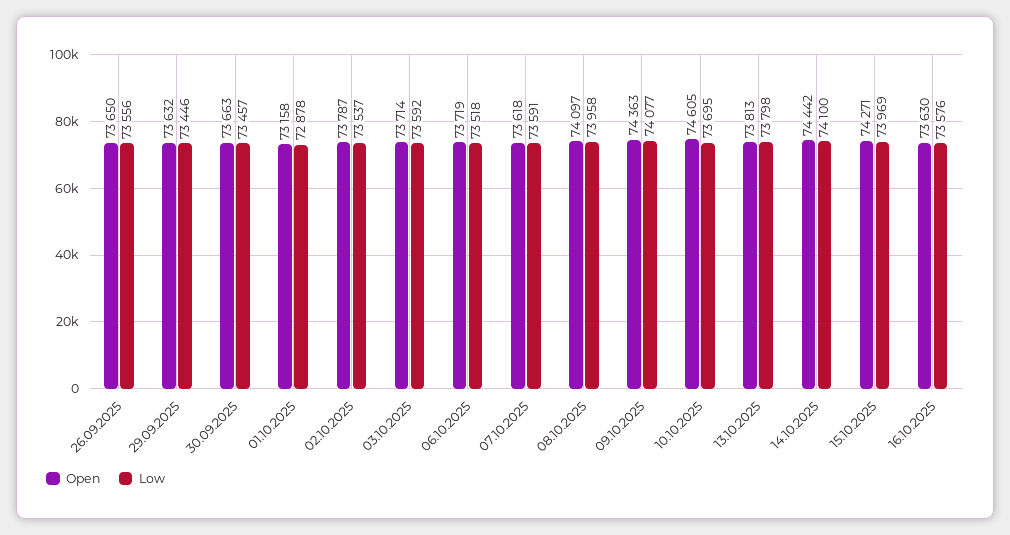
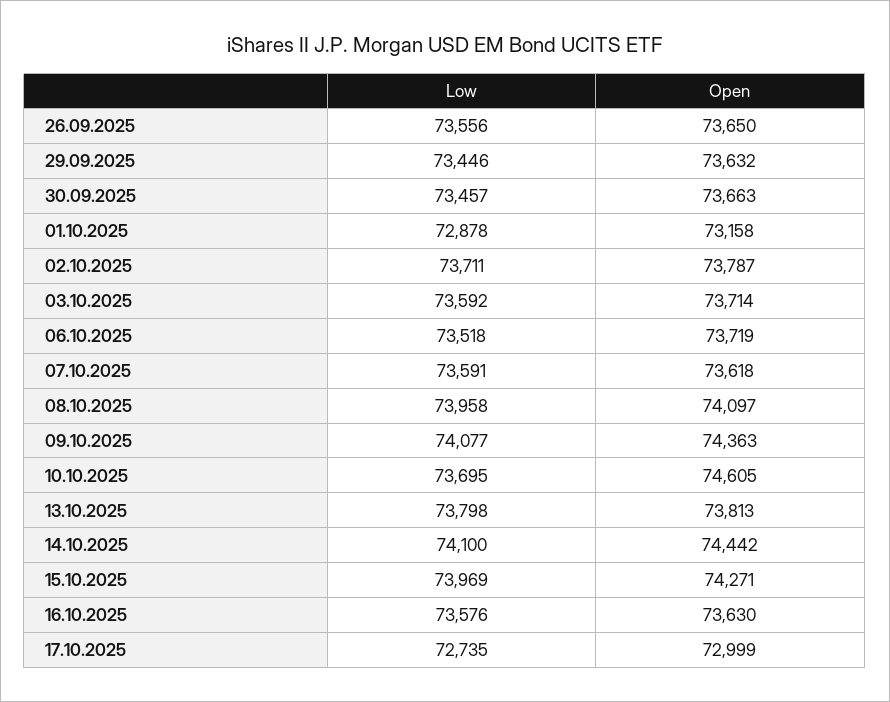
Low, 02.10.2025: 73537 -> 73711
Low, 17.10.2025: none -> 72735
Open, 17.10.2025: none -> 72999

